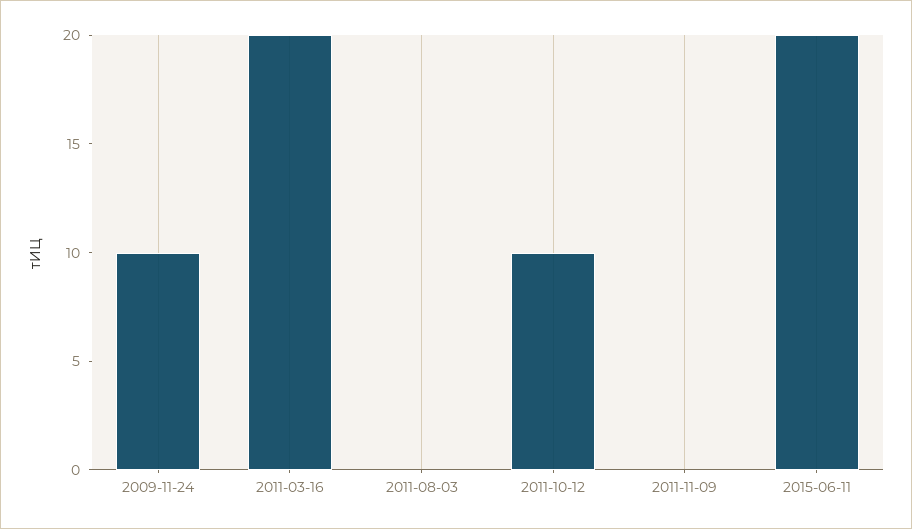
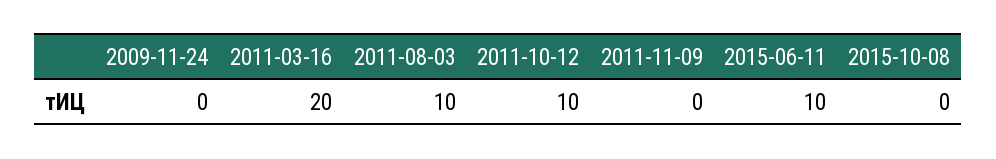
2009-11-24: 10 -> 0
2011-08-03: 0 -> 10
2015-06-11: 20 -> 10
2015-10-08: none -> 0

